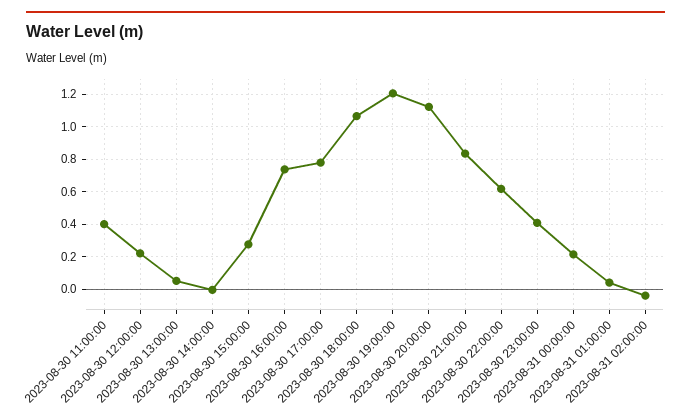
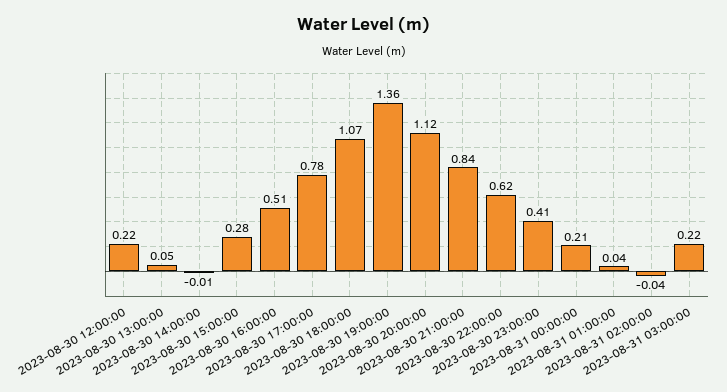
2023-08-30 11:00:00: 0.4 -> none
2023-08-30 16:00:00: 0.75 -> 0.51
2023-08-30 19:00:00: 1.2 -> 1.36
2023-08-31 03:00:00: none -> 0.22

